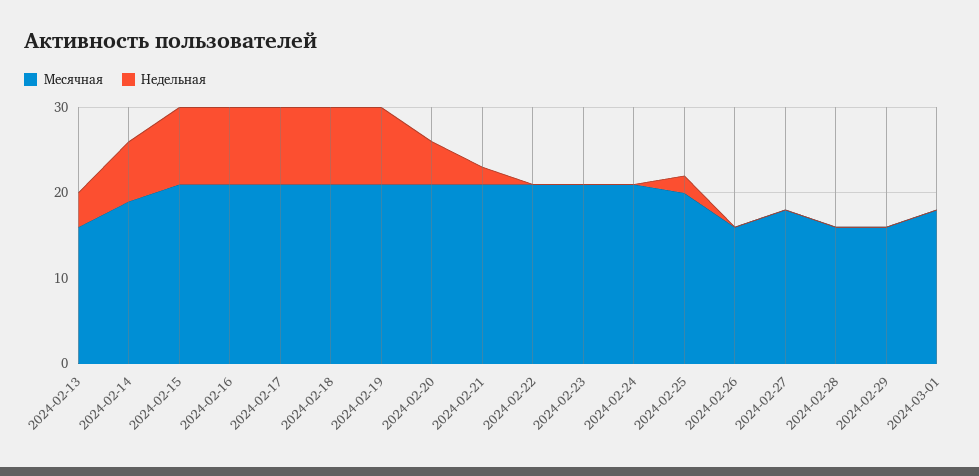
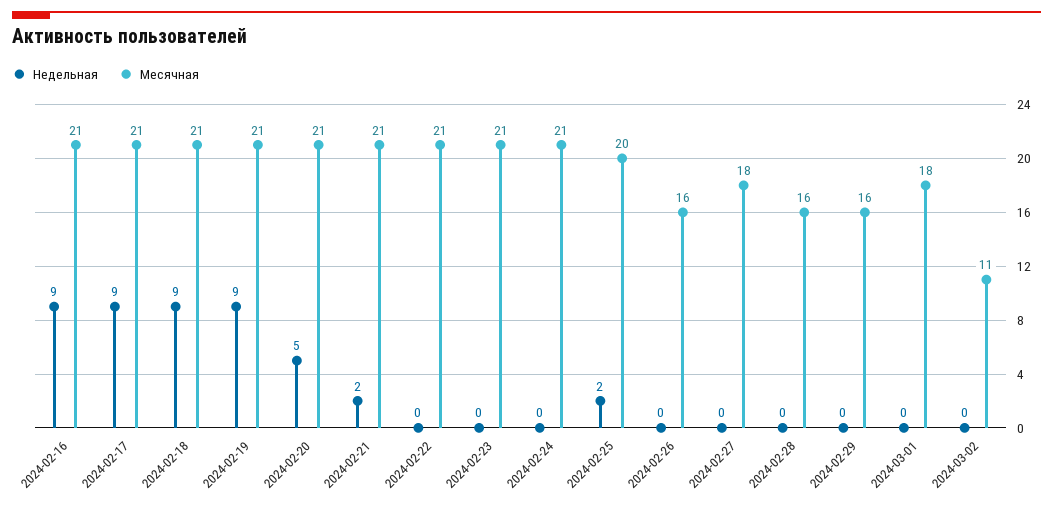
Месячная, 2024-02-13: 16 -> none
Недельная, 2024-02-13: 4 -> none
Месячная, 2024-02-14: 19 -> none
Недельная, 2024-02-14: 7 -> none
Месячная, 2024-02-15: 21 -> none
Недельная, 2024-02-15: 9 -> none
Недельная, 2024-03-02: none -> 0
Месячная, 2024-03-02: none -> 11

